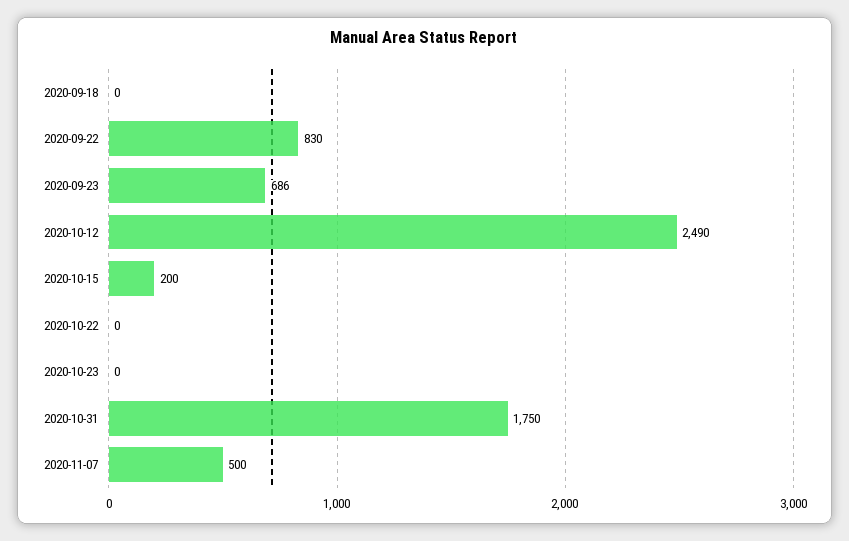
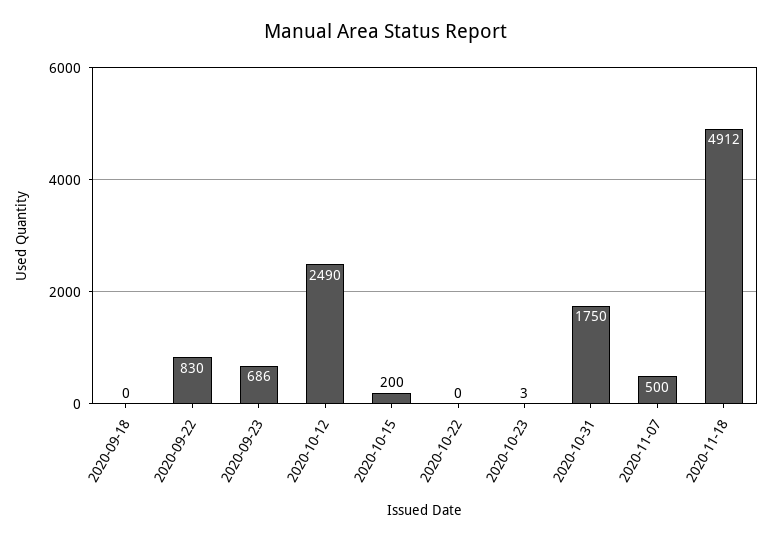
2020-10-23: 0 -> 3
2020-11-18: none -> 4912

